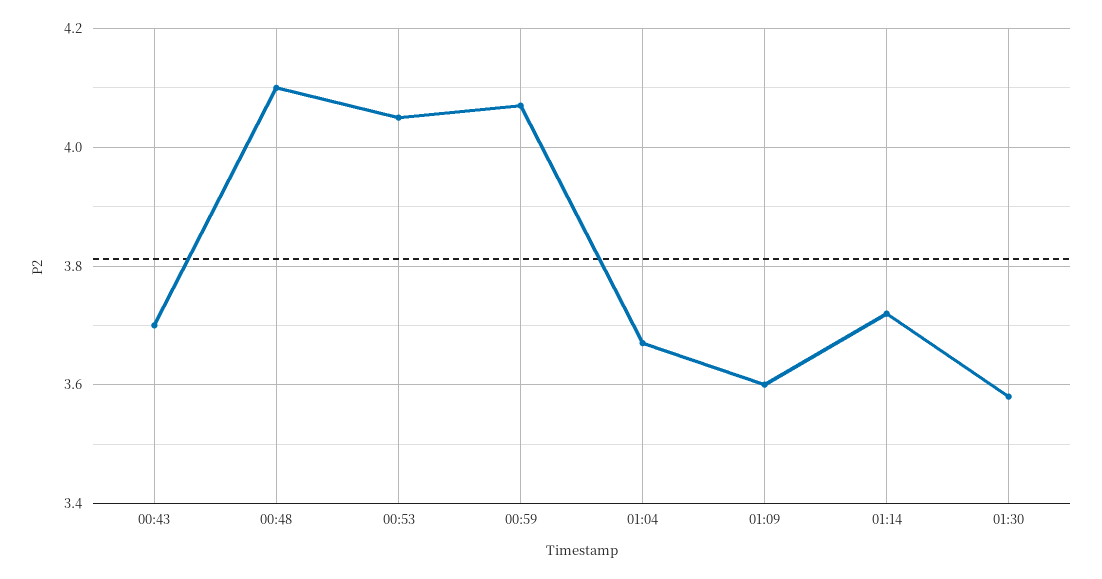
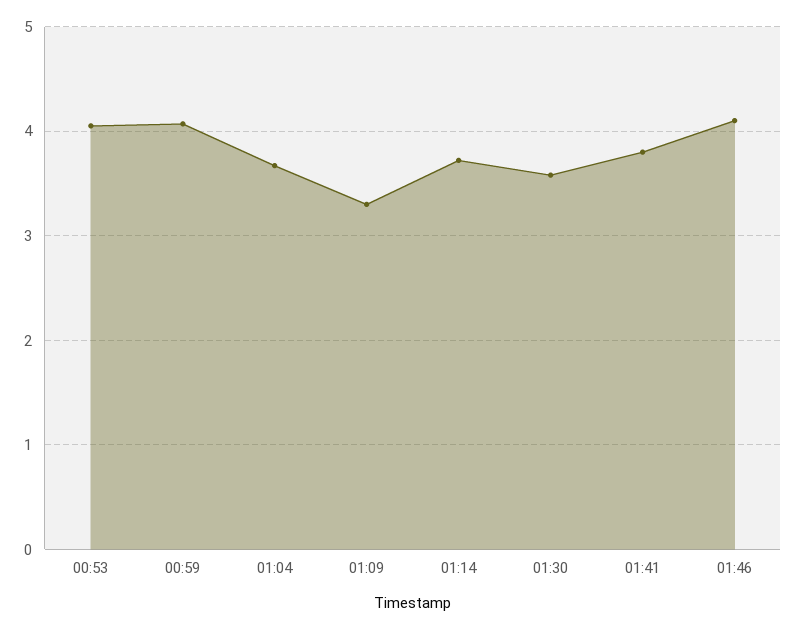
00:43: 3.7 -> none
00:48: 4.1 -> none
01:09: 3.6 -> 3.3
01:41: none -> 3.8
01:46: none -> 4.1

